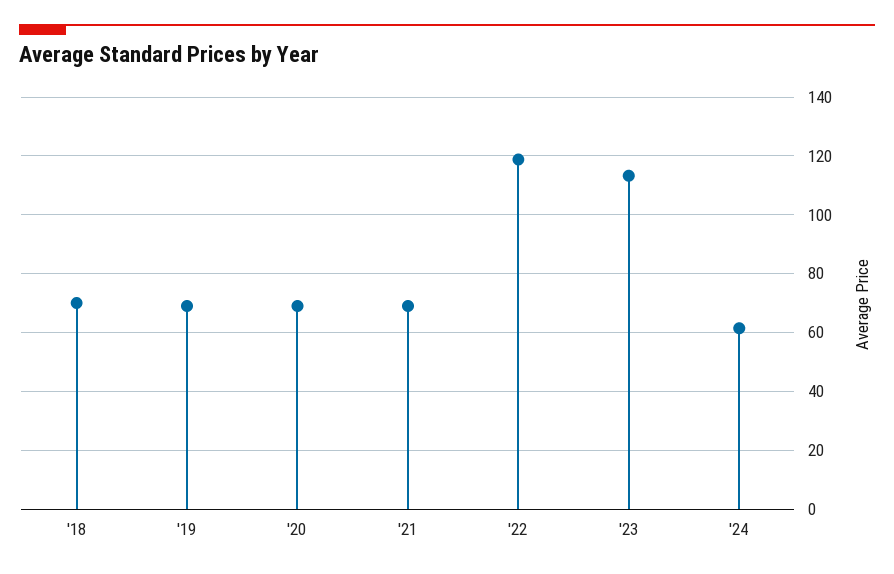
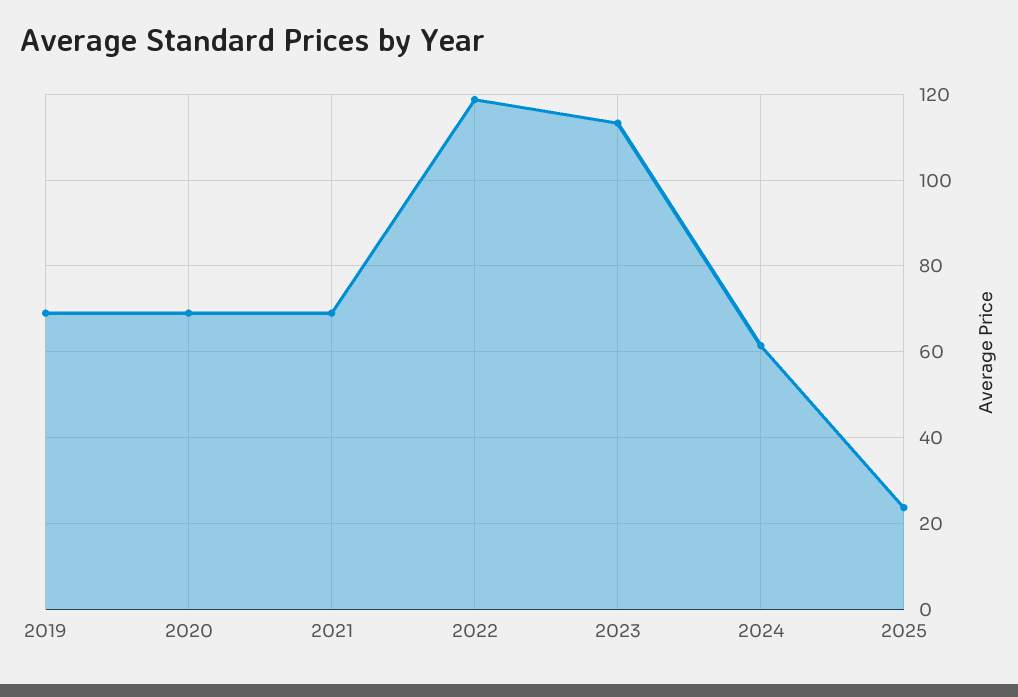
'18: 70 -> none
2025: none -> 24

